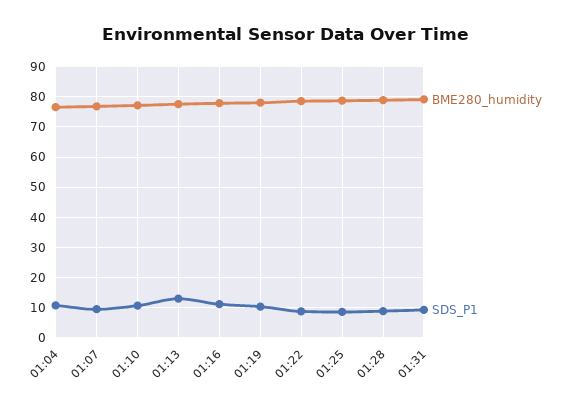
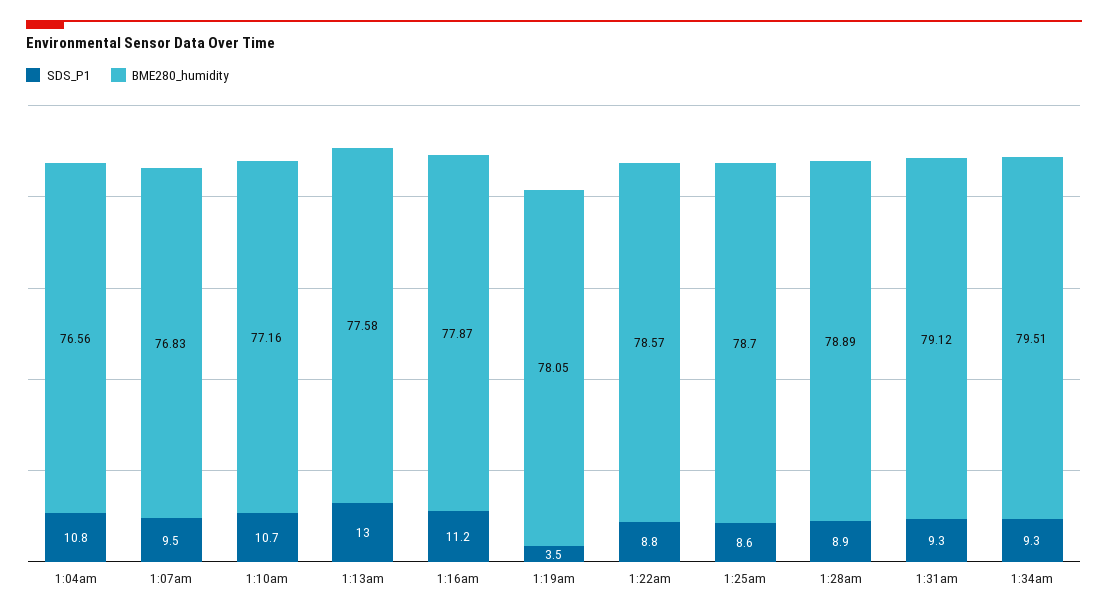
SDS_P1, 01:19: 10 -> 3.5
SDS_P1, 1:34am: none -> 9.3
BME280_humidity, 1:34am: none -> 79.51

